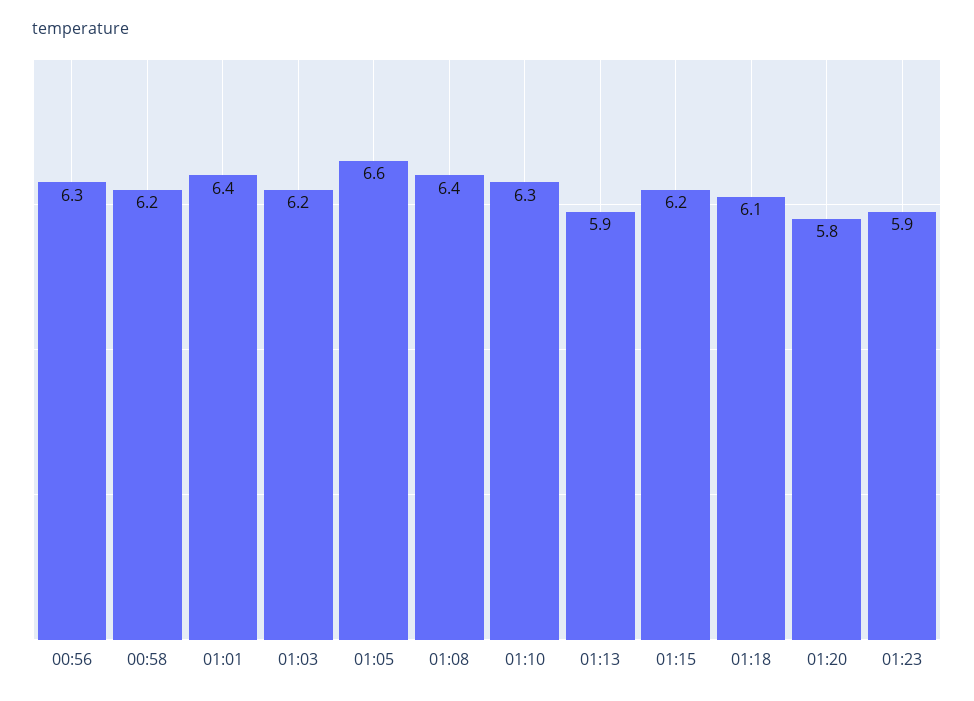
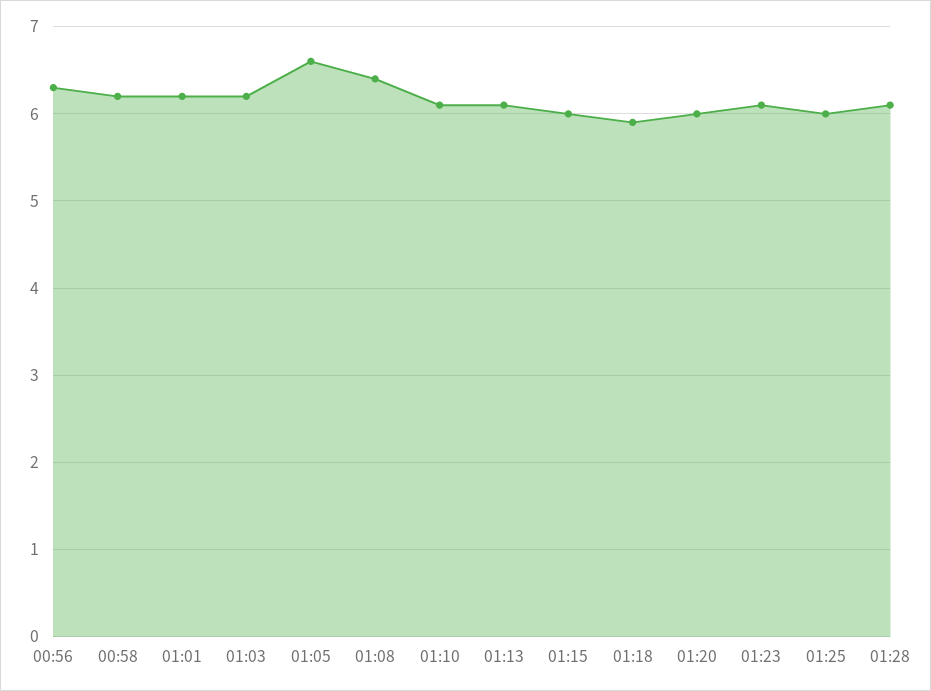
01:01: 6.4 -> 6.2
01:10: 6.3 -> 6.1
01:13: 5.9 -> 6.1
01:15: 6.2 -> 6
01:18: 6.1 -> 5.9
01:20: 5.8 -> 6
01:23: 5.9 -> 6.1
01:25: none -> 6
01:28: none -> 6.1

